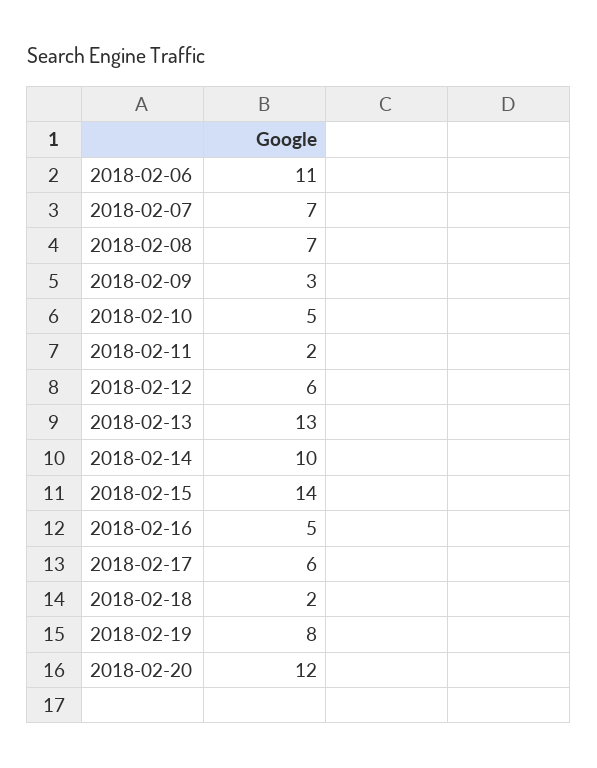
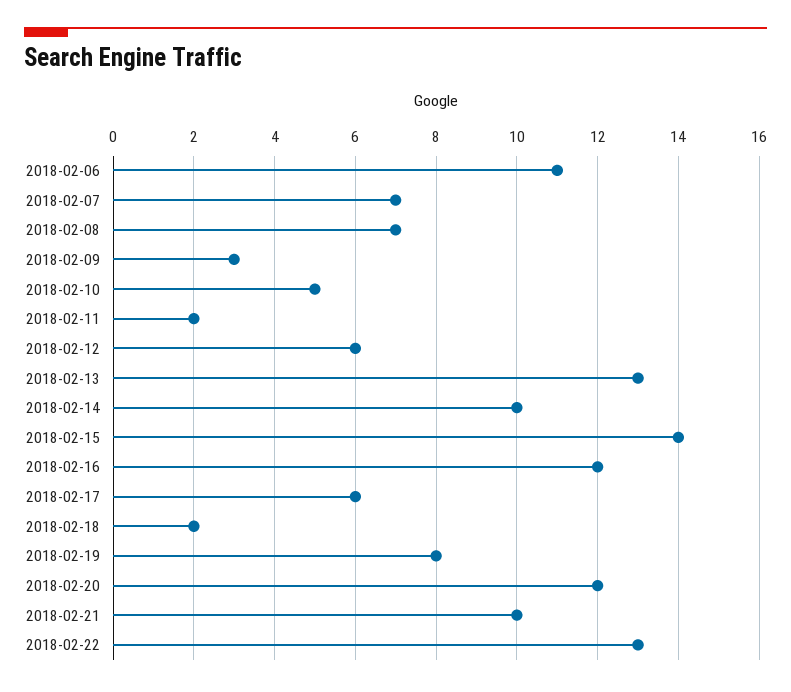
2018-02-16: 5 -> 12
2018-02-21: none -> 10
2018-02-22: none -> 13

